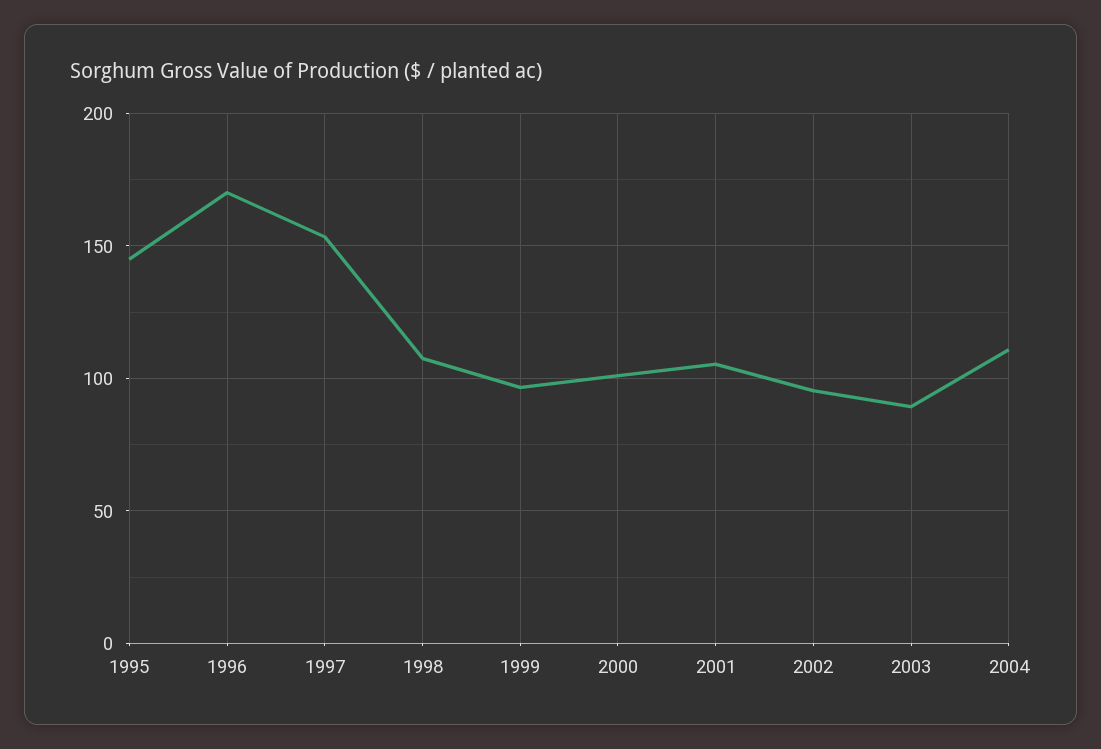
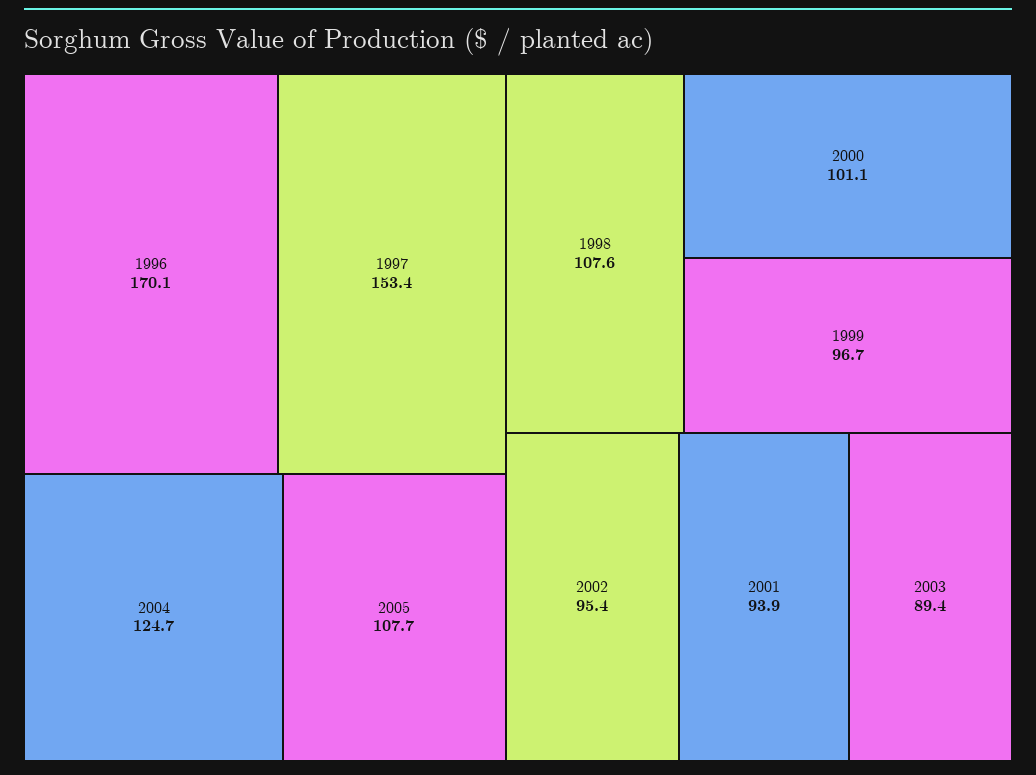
1995: 145 -> none
2001: 105 -> 93.9
2004: 110 -> 124.7
2005: none -> 107.7

